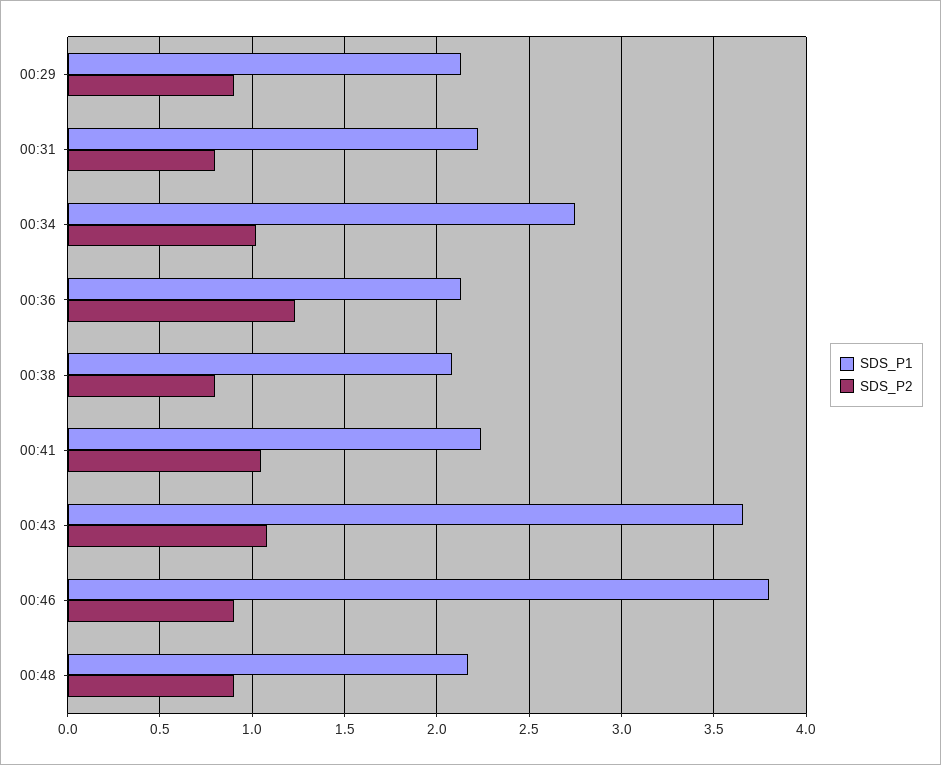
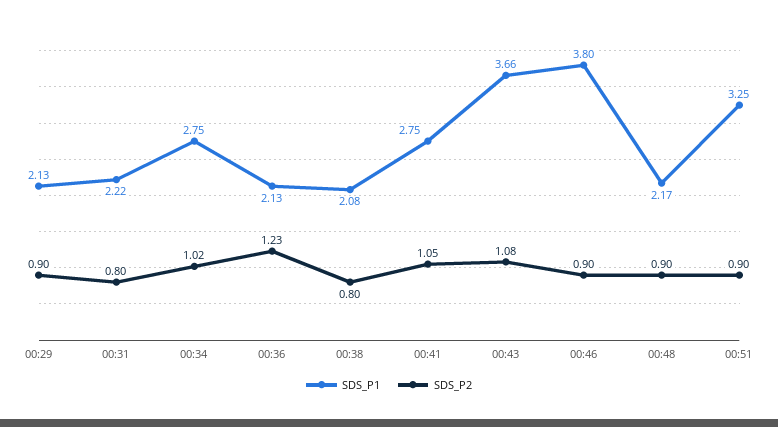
SDS_P1, 00:41: 2.25 -> 2.75
SDS_P1, 00:51: none -> 3.25
SDS_P2, 00:51: none -> 0.9

